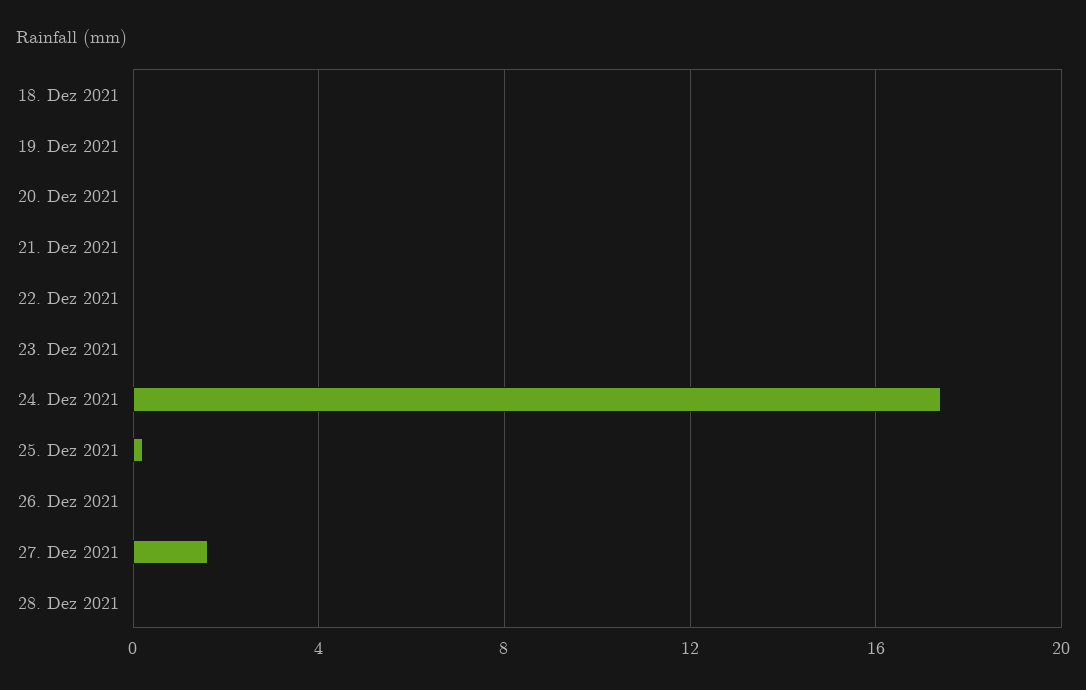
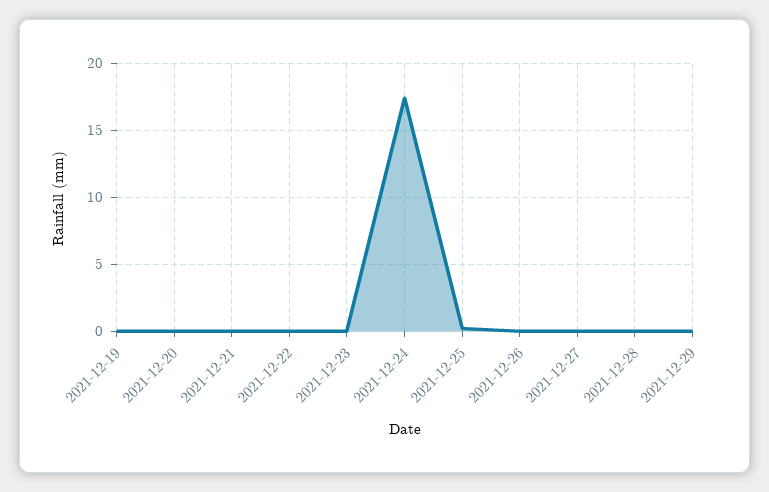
18. Dez 2021: 0 -> none
27. Dez 2021: 1.5 -> 0
2021-12-29: none -> 0

